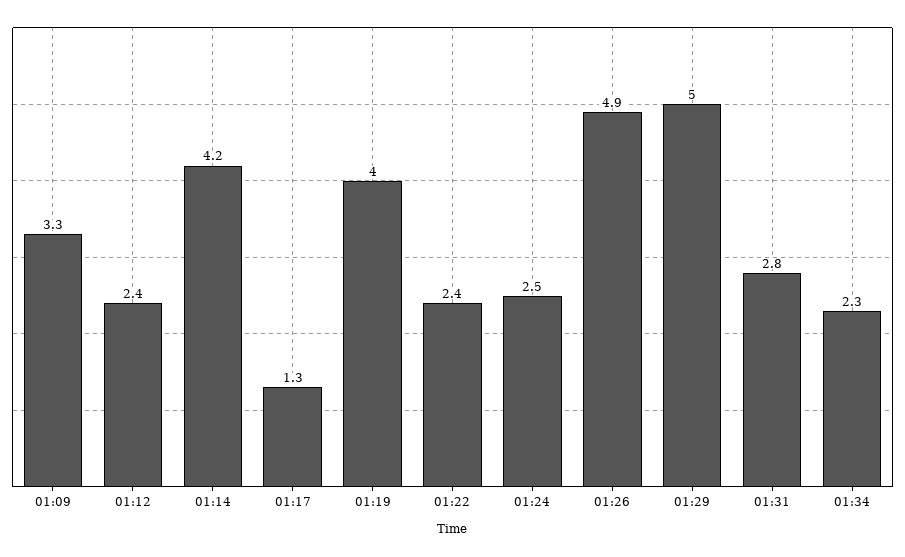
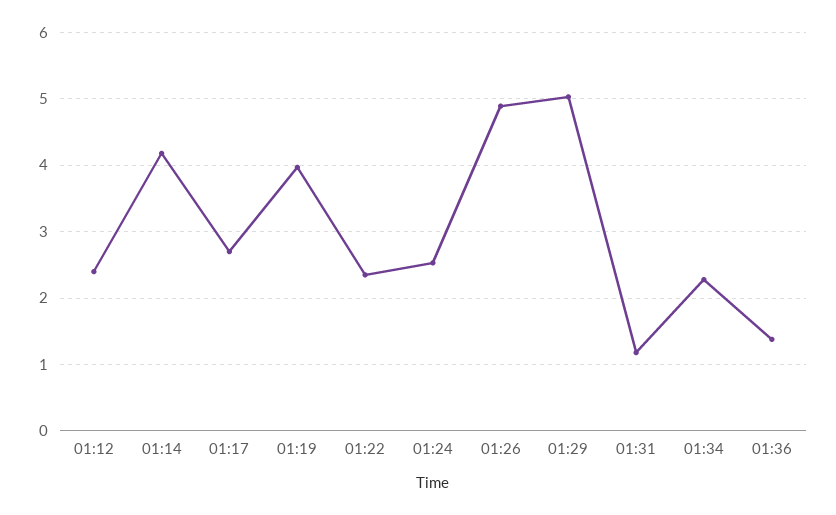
01:09: 3.3 -> none
01:17: 1.3 -> 2.7
01:31: 2.8 -> 1.2
01:36: none -> 1.4

